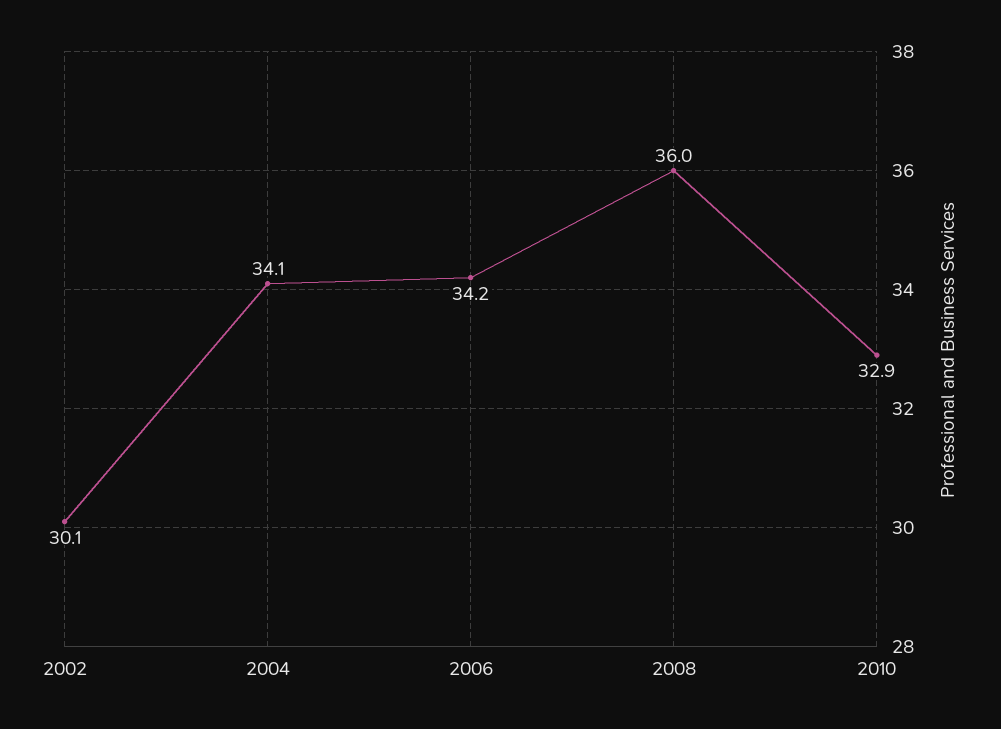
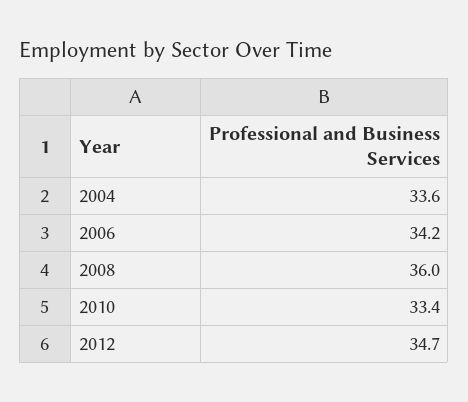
2002: 30.1 -> none
2004: 34.1 -> 33.6
2010: 32.9 -> 33.4
2012: none -> 34.7

